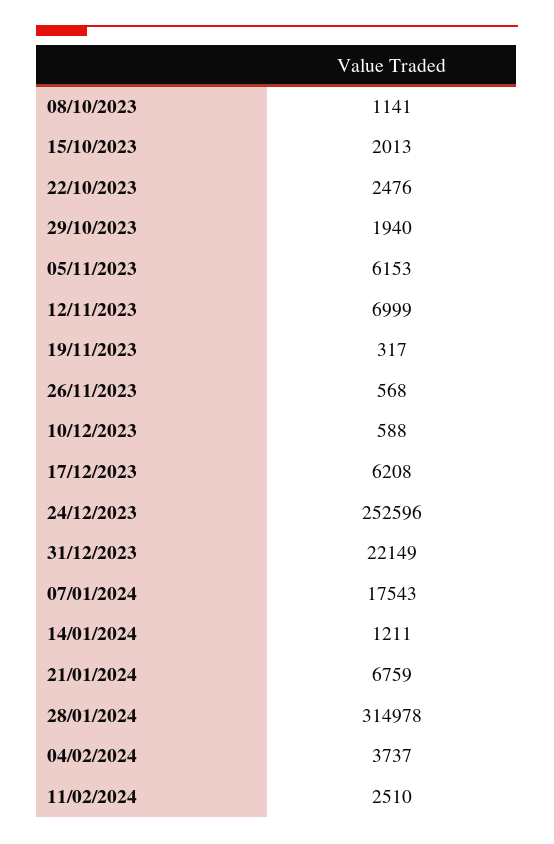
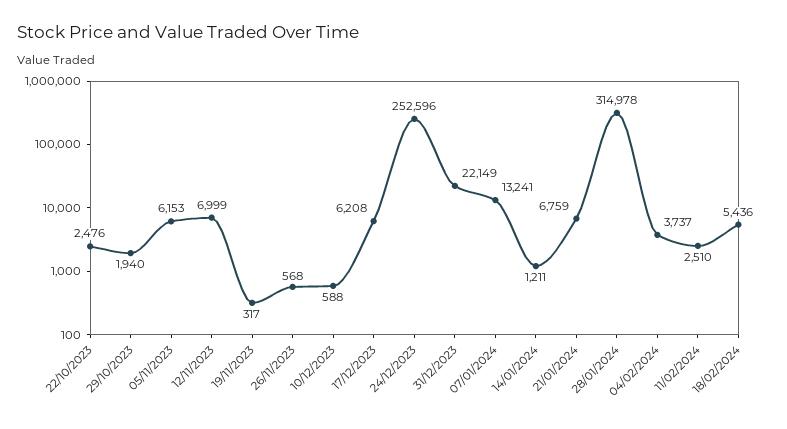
08/10/2023: 1141 -> none
15/10/2023: 2013 -> none
07/01/2024: 17543 -> 13241
18/02/2024: none -> 5436

